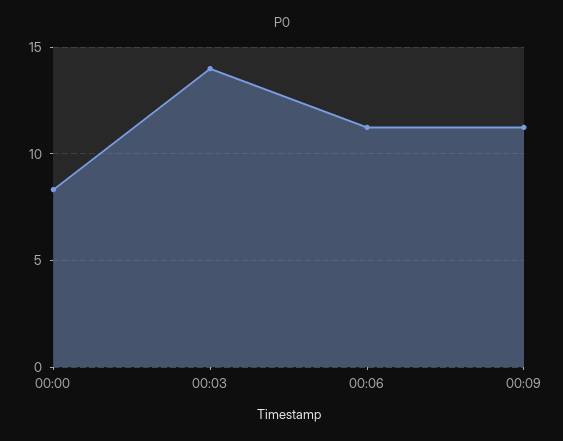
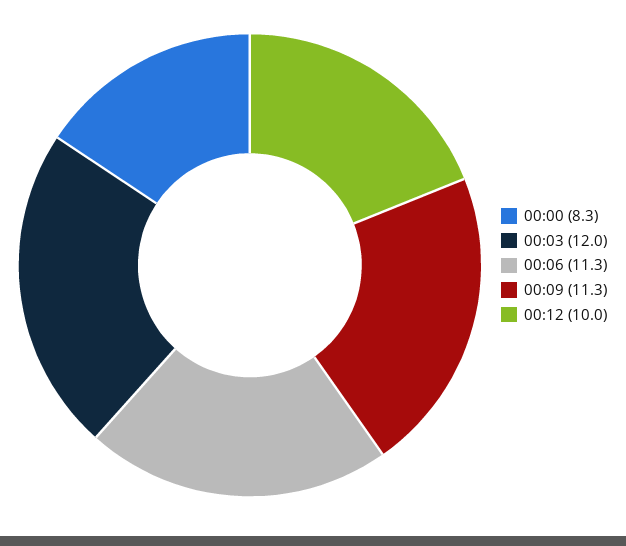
00:03: 14 -> 12
00:12: none -> 10

